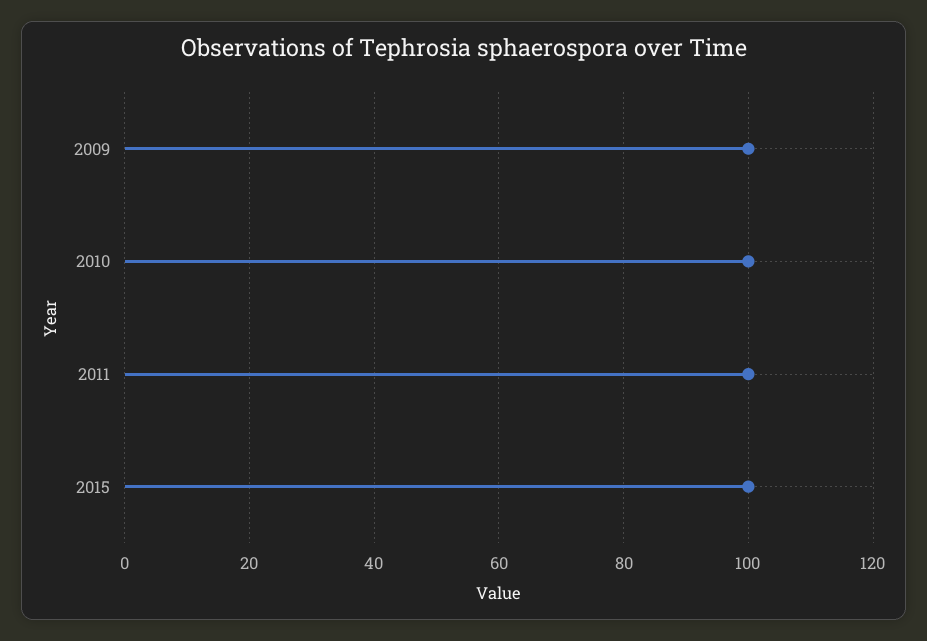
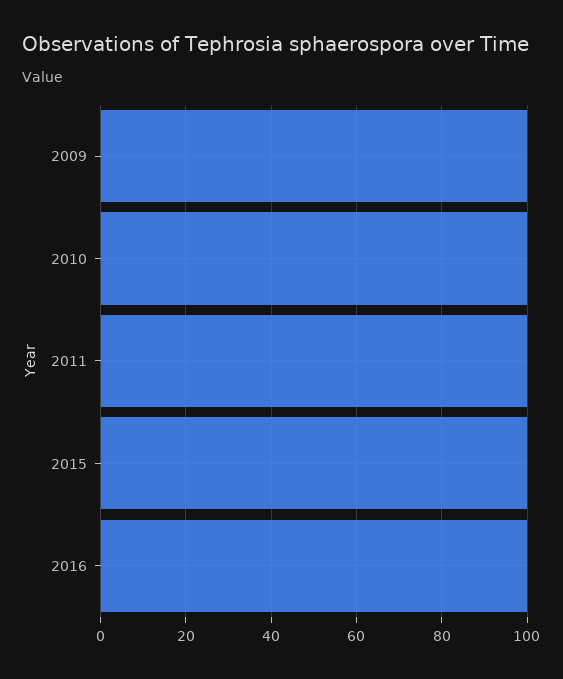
2016: none -> 100

